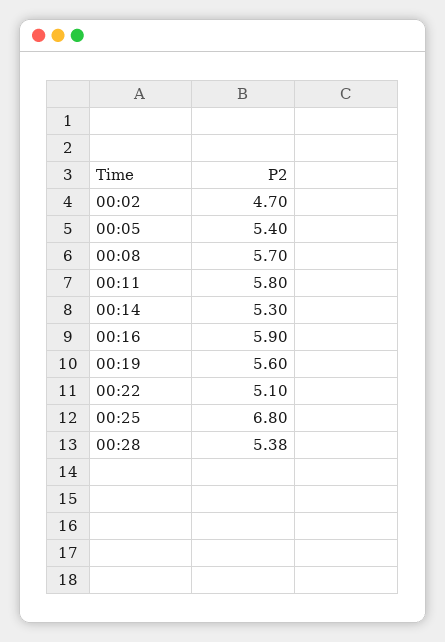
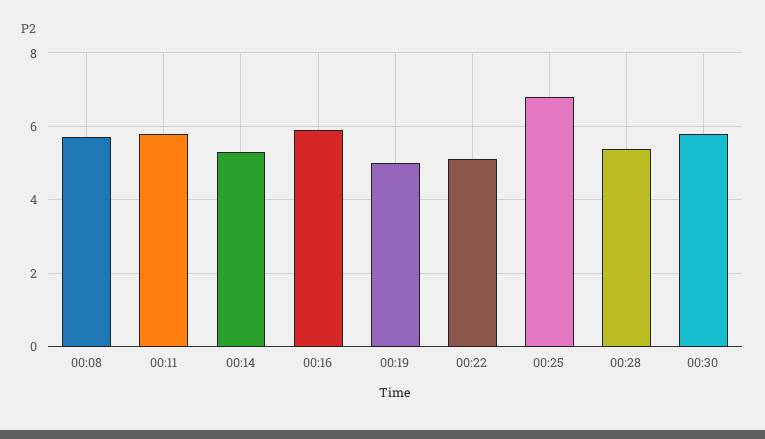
00:02: 4.7 -> none
00:05: 5.4 -> none
00:19: 5.6 -> 5
00:30: none -> 5.8

